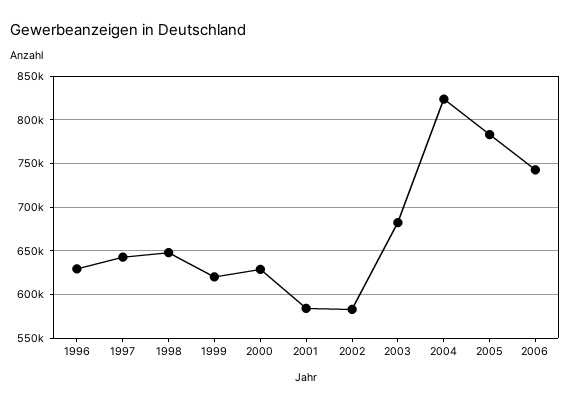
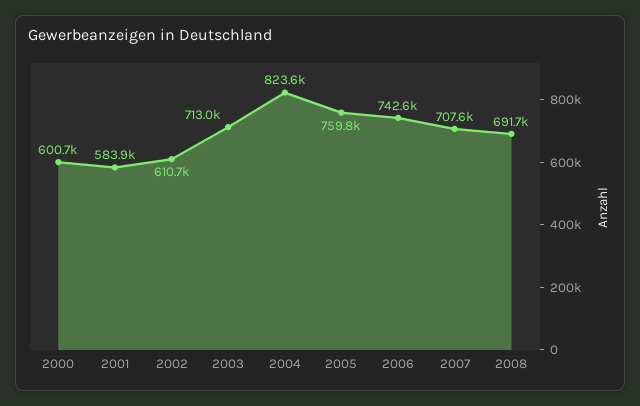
1996: 630000 -> none
1997: 640000 -> none
1998: 650000 -> none
1999: 620000 -> none
2000: 630000 -> 600700
2002: 580000 -> 610700
2003: 680000 -> 713000
2005: 780000 -> 759800
2007: none -> 707600
2008: none -> 691700

